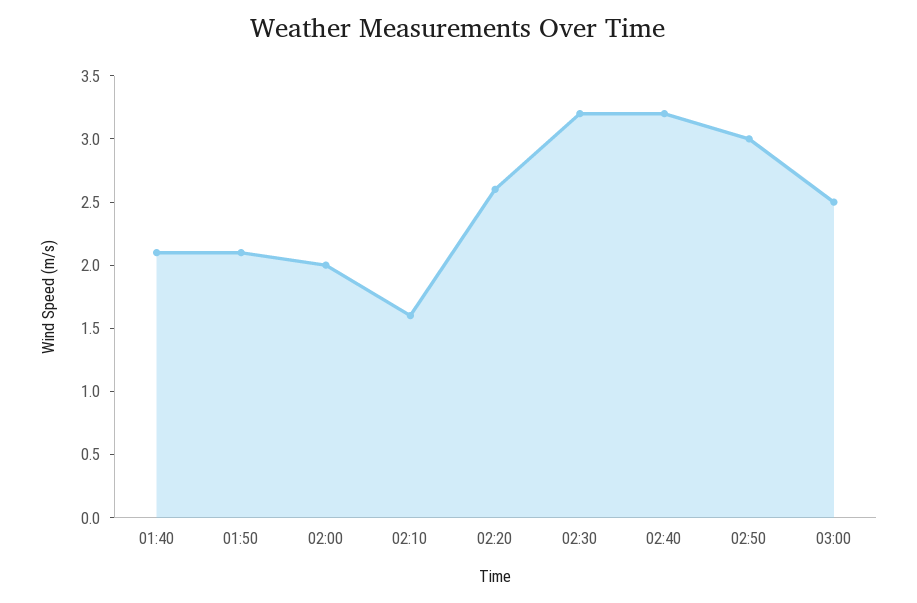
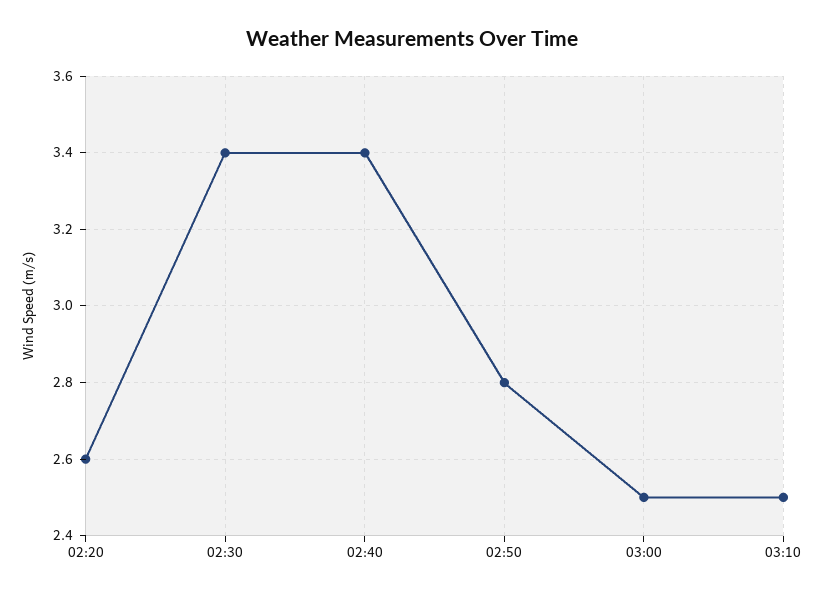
01:40: 2.1 -> none
01:50: 2.1 -> none
02:00: 2 -> none
02:10: 1.6 -> none
02:30: 3.2 -> 3.4
02:40: 3.2 -> 3.4
02:50: 3 -> 2.8
03:10: none -> 2.5

